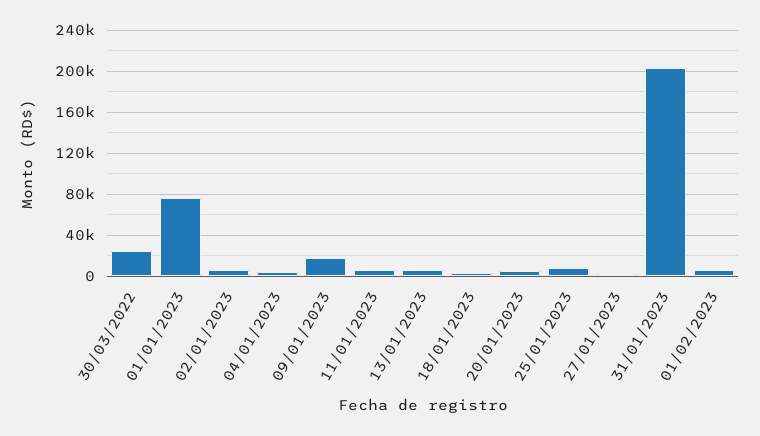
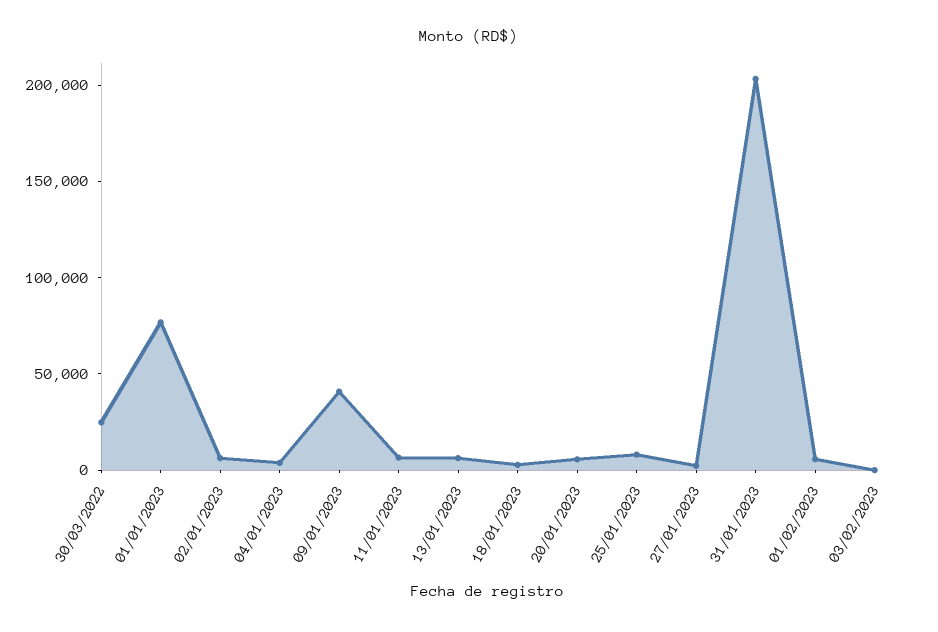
09/01/2023: 20000 -> 40000
03/02/2023: none -> 0

